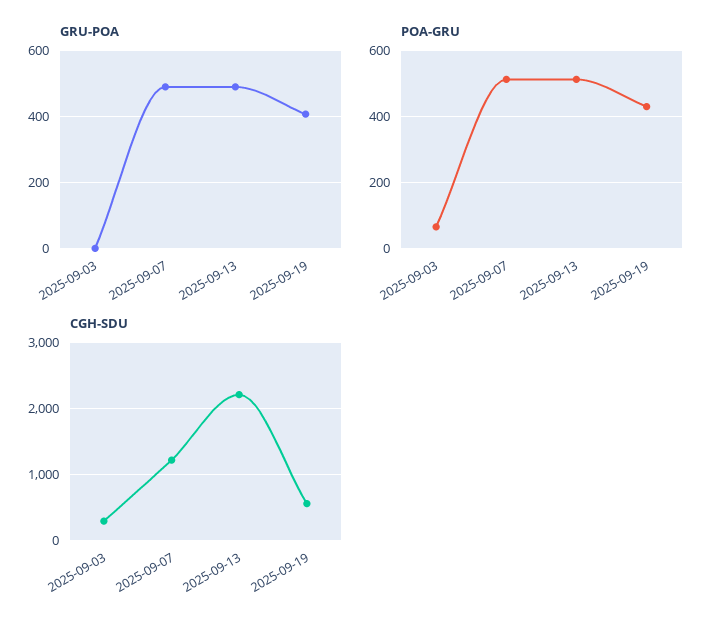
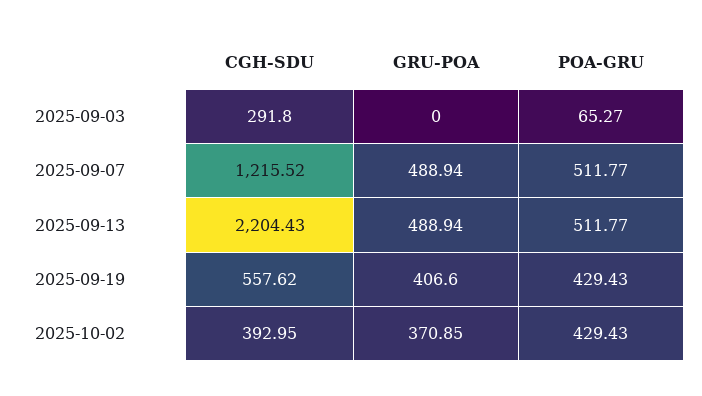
CGH-SDU, 2025-10-02: none -> 392.95
GRU-POA, 2025-10-02: none -> 370.85
POA-GRU, 2025-10-02: none -> 429.43

